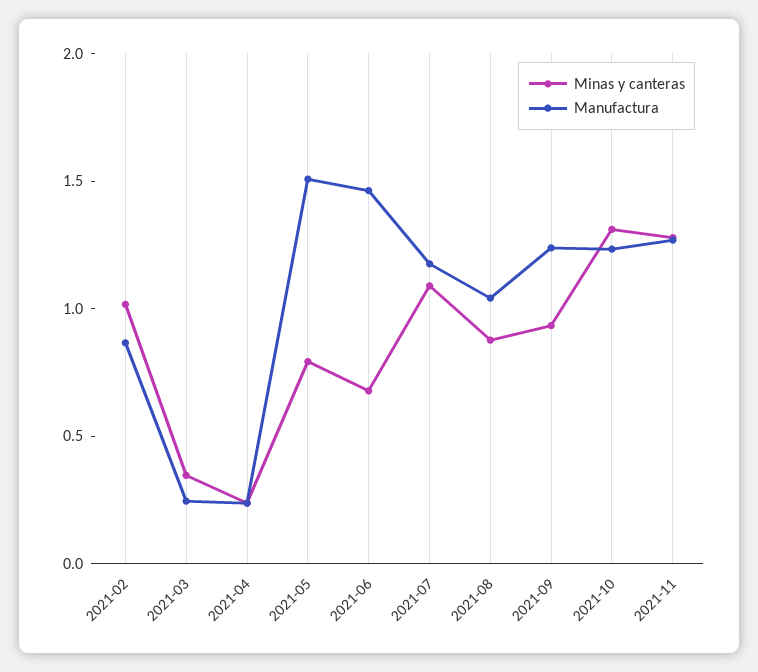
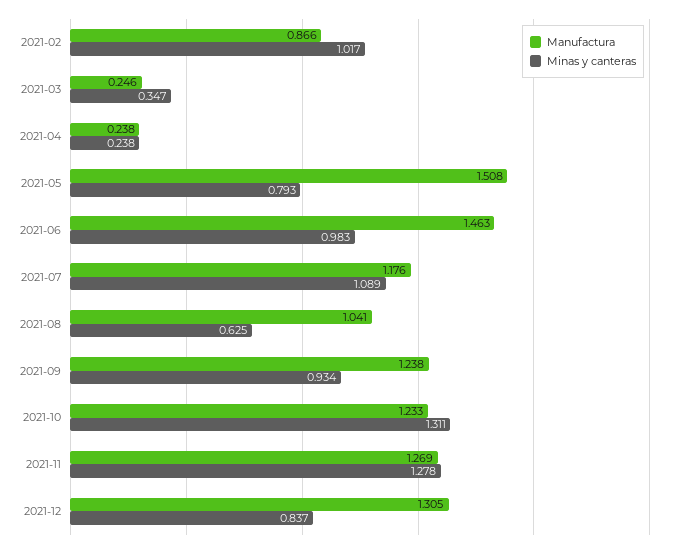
Minas y canteras, 2021-06: 0.7 -> 0.983
Minas y canteras, 2021-08: 0.9 -> 0.625
Manufactura, 2021-12: none -> 1.305
Minas y canteras, 2021-12: none -> 0.837

